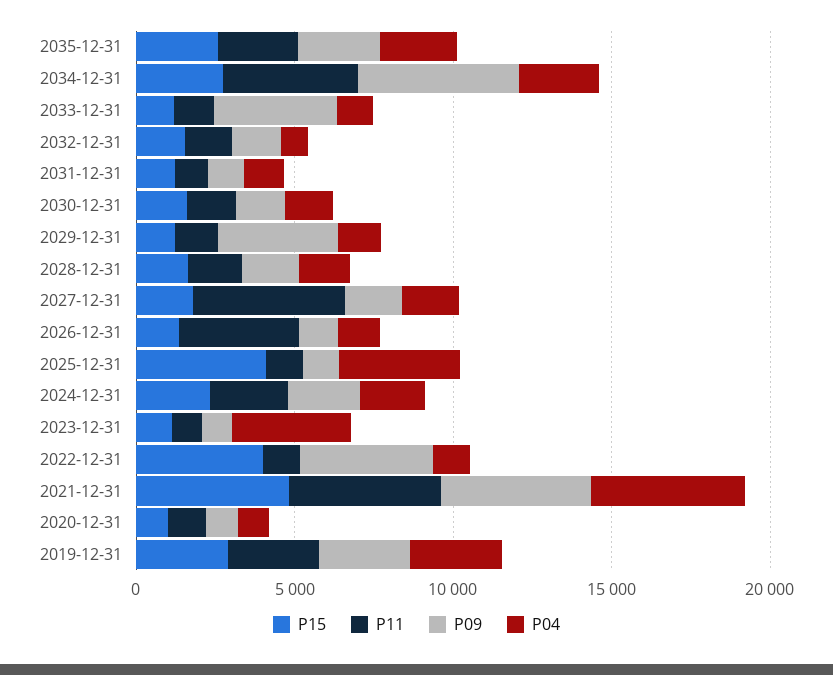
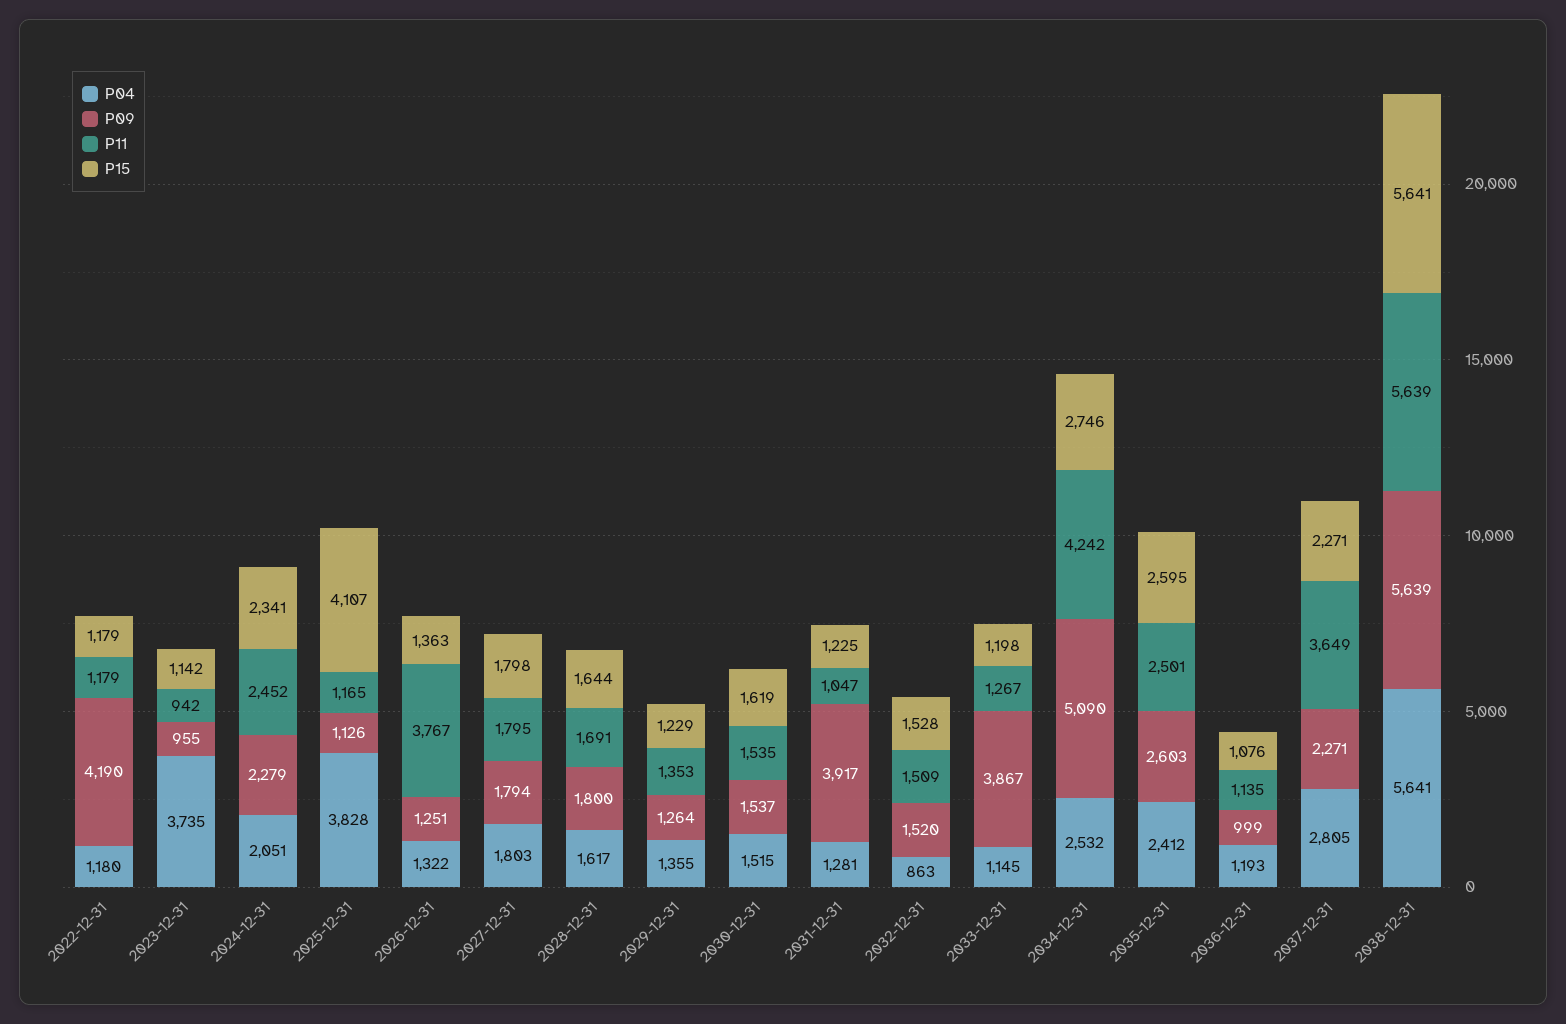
P09, 2031-12-31: 1000 -> 3917
P09, 2029-12-31: 4000 -> 1264
P11, 2027-12-31: 5000 -> 1795
P15, 2022-12-31: 4000 -> 1179
P15, 2021-12-31: 5000 -> none
P11, 2021-12-31: 5000 -> none
P09, 2021-12-31: 5000 -> none
P04, 2021-12-31: 5000 -> none
P15, 2020-12-31: 1000 -> none
P11, 2020-12-31: 1000 -> none
P09, 2020-12-31: 1000 -> none
P04, 2020-12-31: 1000 -> none
P15, 2019-12-31: 3000 -> none
P11, 2019-12-31: 3000 -> none
P09, 2019-12-31: 3000 -> none
P04, 2019-12-31: 3000 -> none
P04, 2036-12-31: none -> 1193
P09, 2036-12-31: none -> 999
P11, 2036-12-31: none -> 1135
P15, 2036-12-31: none -> 1076
P04, 2037-12-31: none -> 2805
P09, 2037-12-31: none -> 2271
P11, 2037-12-31: none -> 3649
P15, 2037-12-31: none -> 2271
P04, 2038-12-31: none -> 5641
P09, 2038-12-31: none -> 5639
P11, 2038-12-31: none -> 5639
P15, 2038-12-31: none -> 5641

